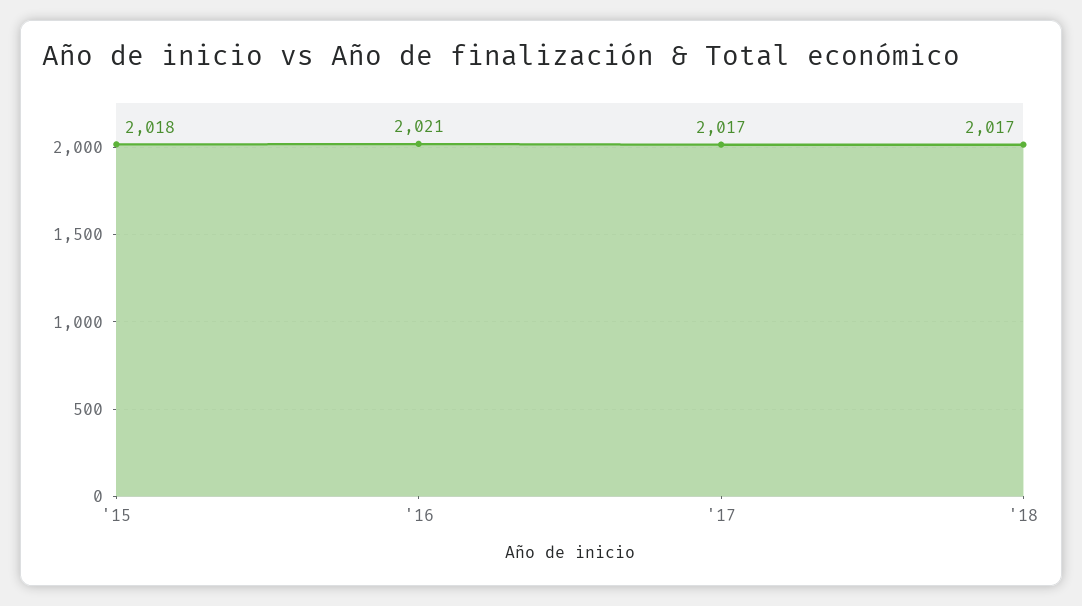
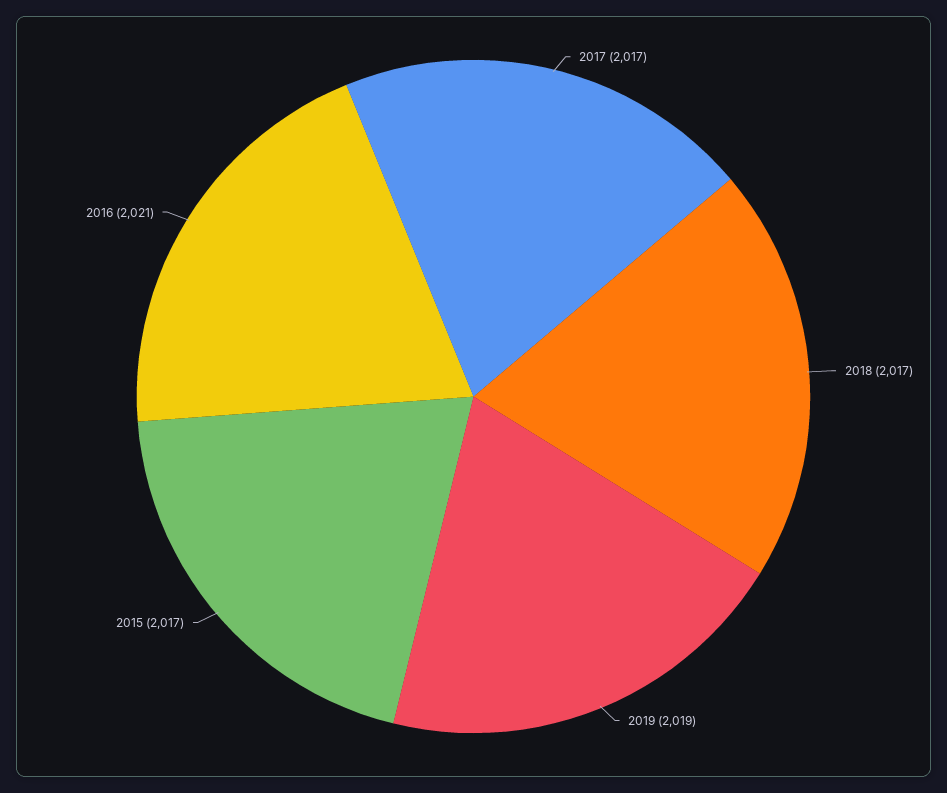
'15: 2018 -> 2017
2019: none -> 2019

